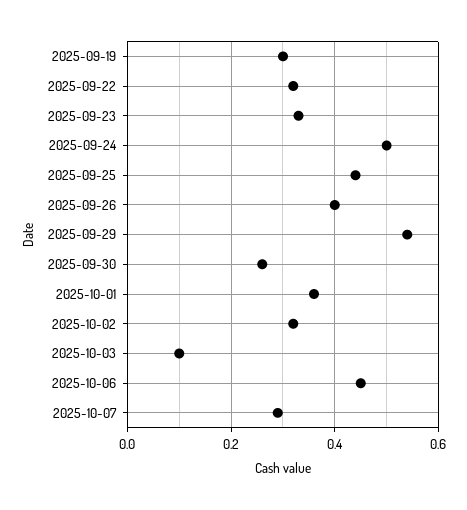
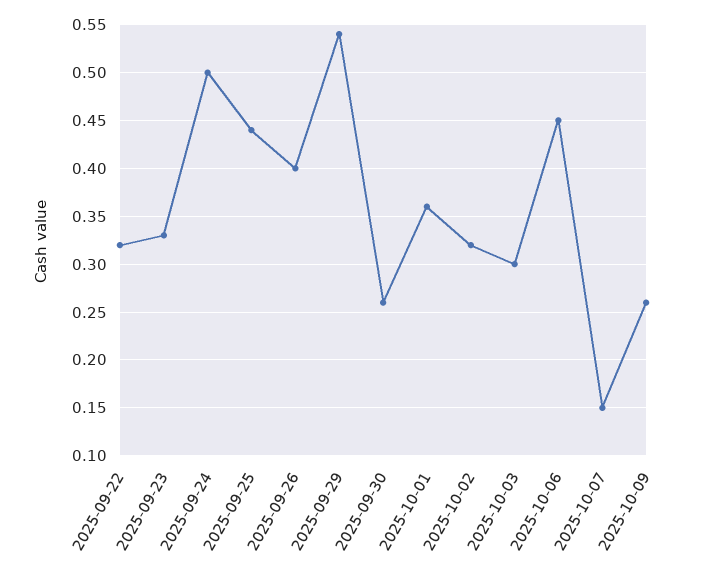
2025-09-19: 0.3 -> none
2025-10-03: 0.1 -> 0.3
2025-10-07: 0.3 -> 0.15
2025-10-09: none -> 0.26

